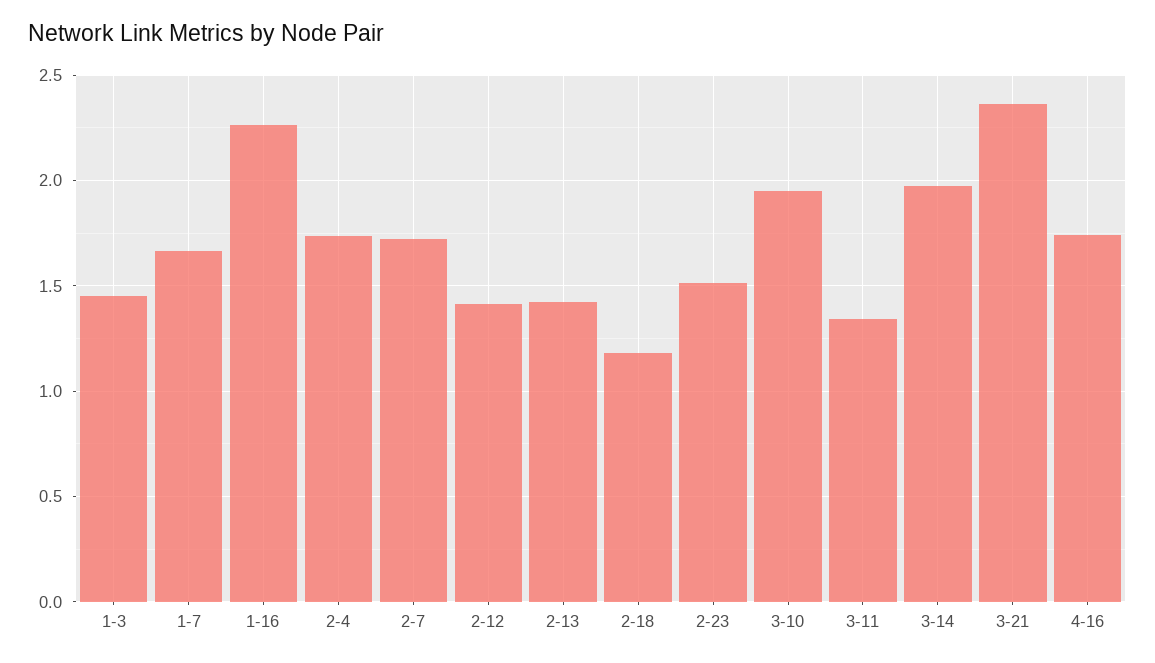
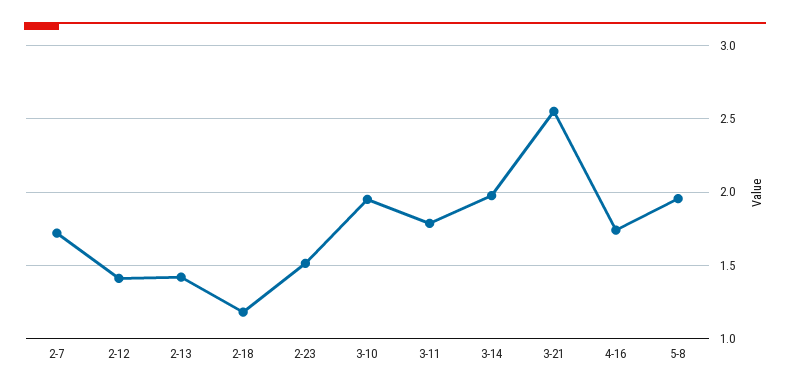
1-3: 1.45 -> none
1-7: 1.65 -> none
1-16: 2.25 -> none
2-4: 1.75 -> none
3-11: 1.35 -> 1.8
3-21: 2.35 -> 2.55
5-8: none -> 1.95

